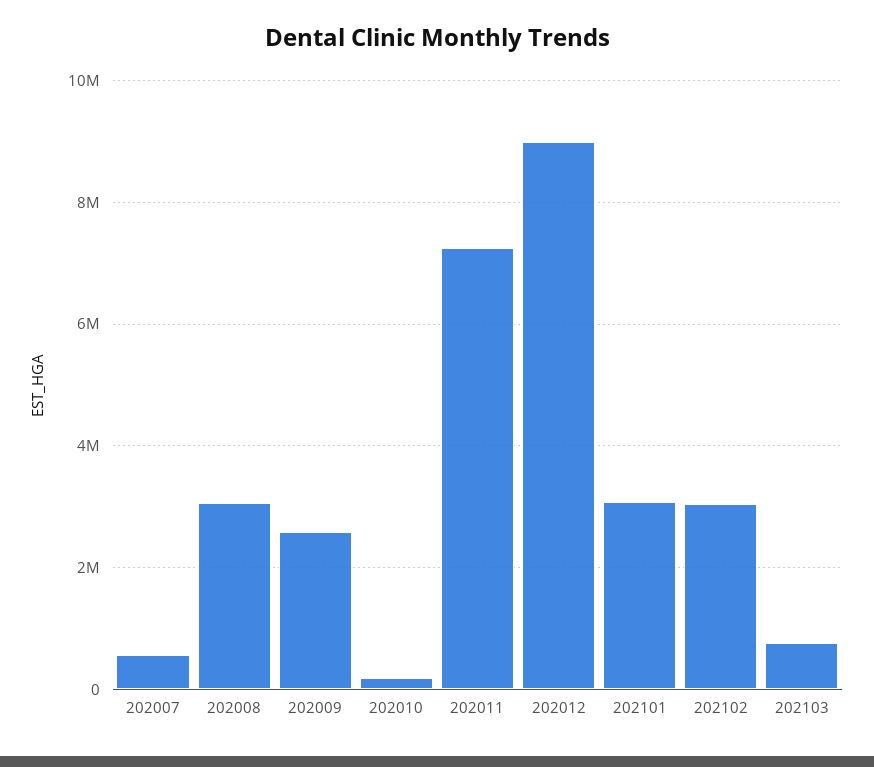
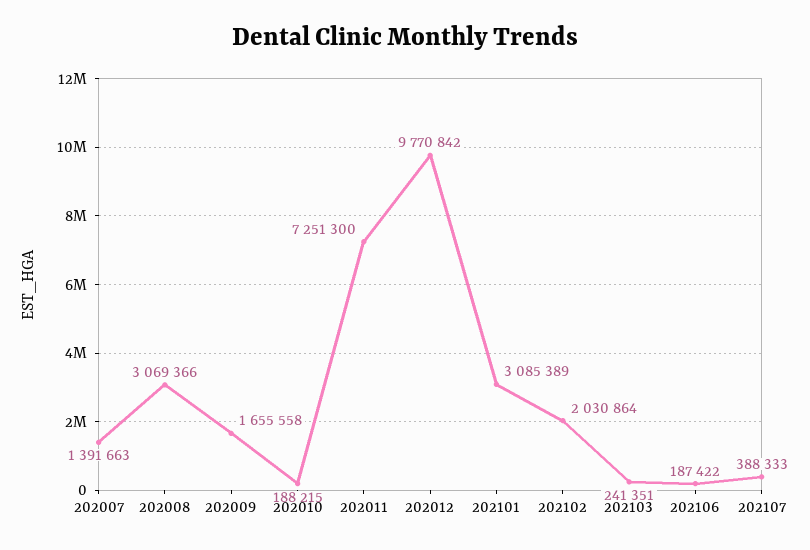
202007: 600000 -> 1391663
202009: 2600000 -> 1655558
202012: 9000000 -> 9770842
202102: 3000000 -> 2030864
202103: 800000 -> 241351
202106: none -> 187422
202107: none -> 388333

